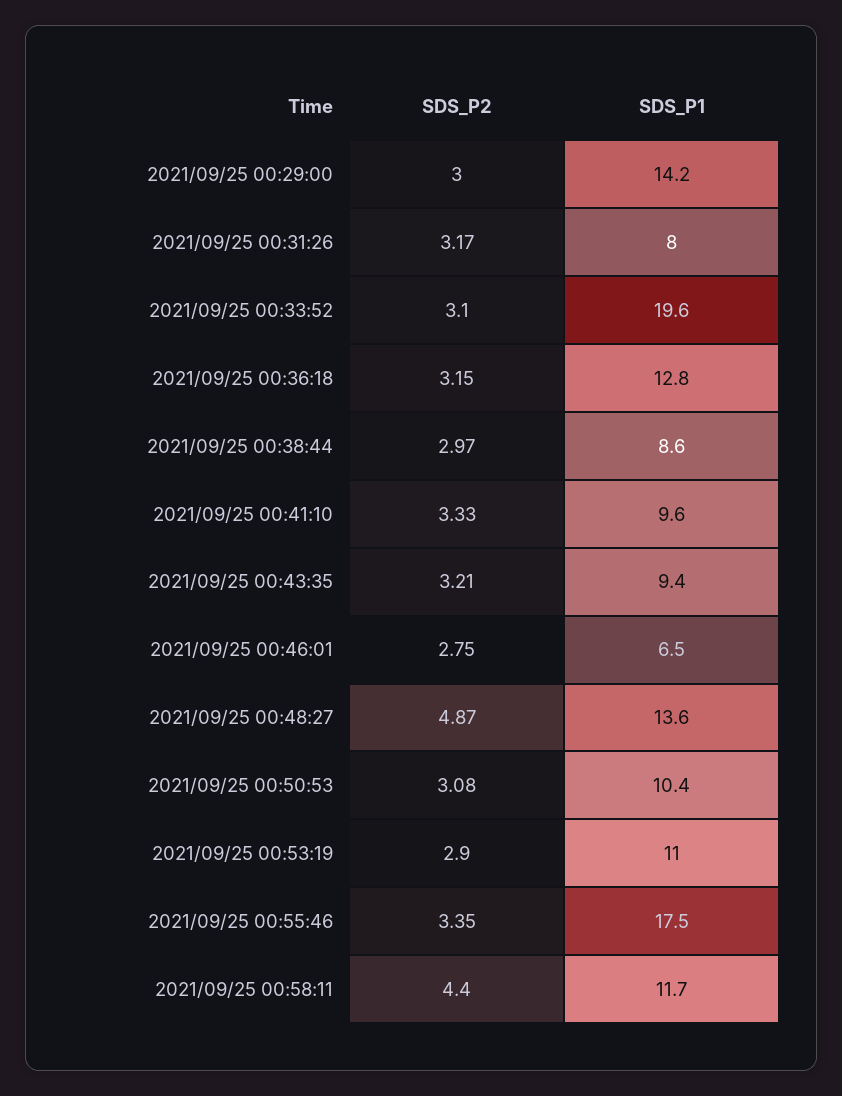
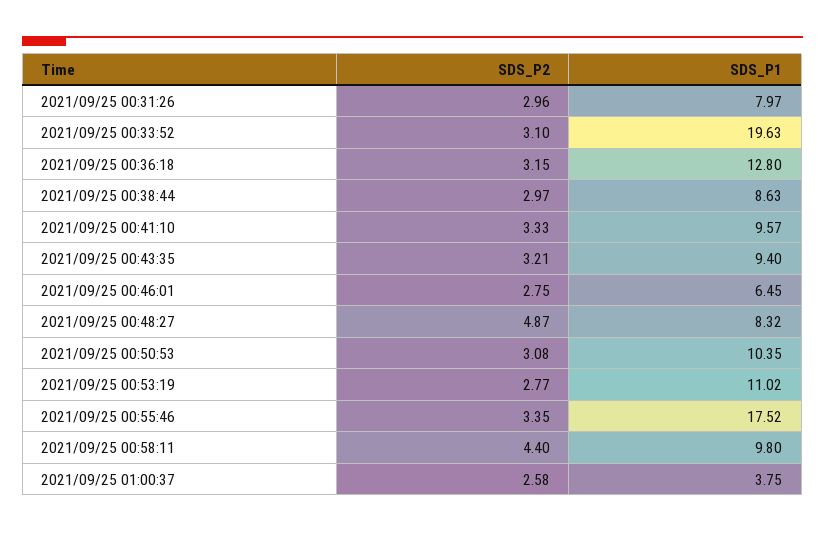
SDS_P2, 2021/09/25 00:29:00: 3 -> none
SDS_P1, 2021/09/25 00:29:00: 14.2 -> none
SDS_P2, 2021/09/25 00:31:26: 3.17 -> 2.96
SDS_P1, 2021/09/25 00:48:27: 13.6 -> 8.32
SDS_P2, 2021/09/25 00:53:19: 2.9 -> 2.77
SDS_P1, 2021/09/25 00:58:11: 11.7 -> 9.8
SDS_P2, 2021/09/25 01:00:37: none -> 2.58
SDS_P1, 2021/09/25 01:00:37: none -> 3.75

